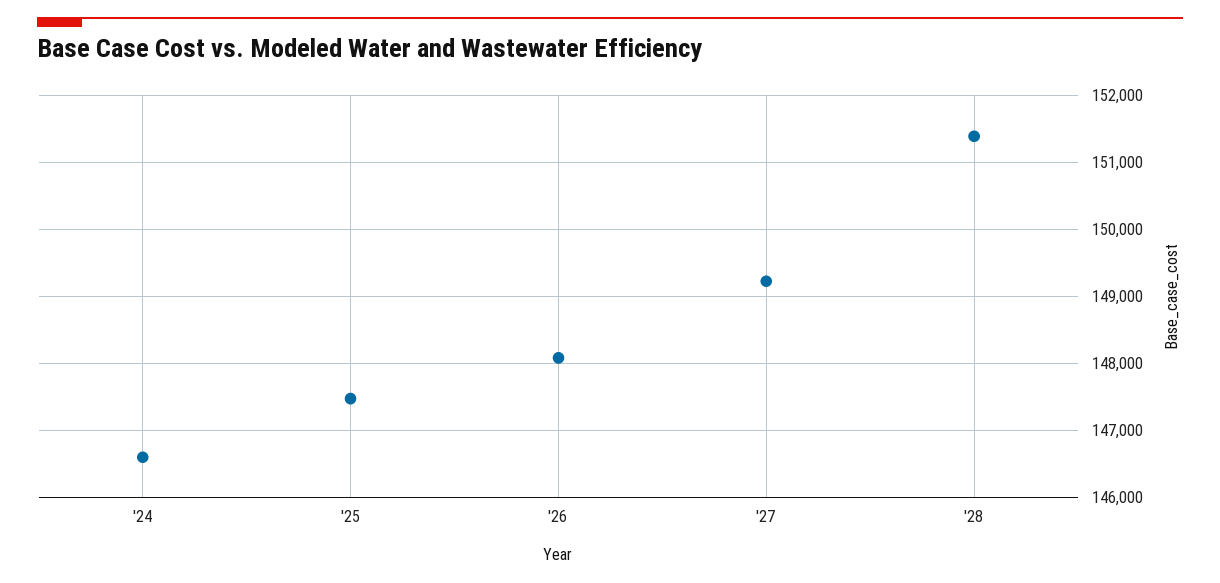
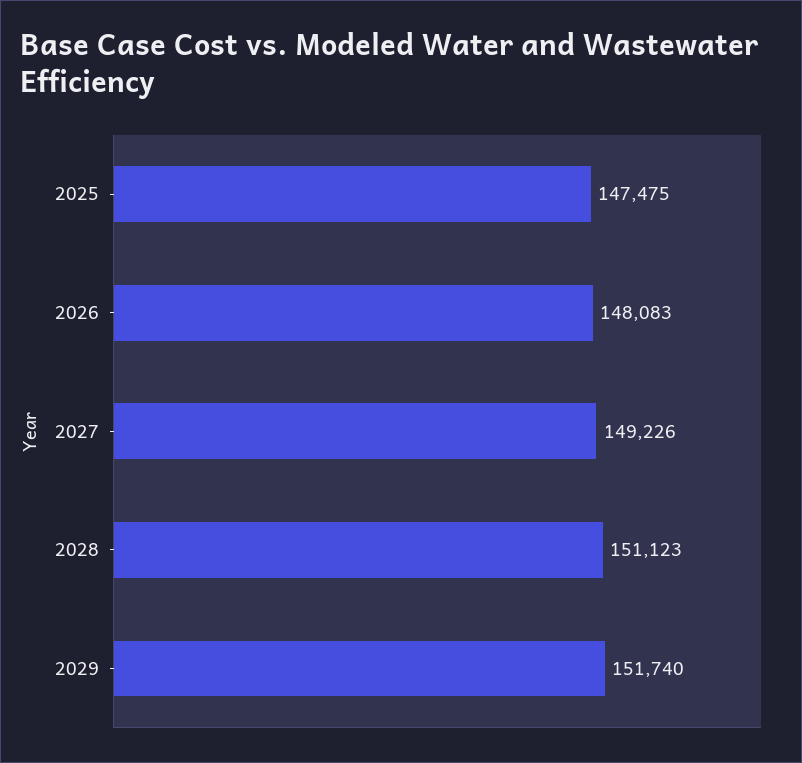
'24: 146600 -> none
'28: 151400 -> 151123
2029: none -> 151740

